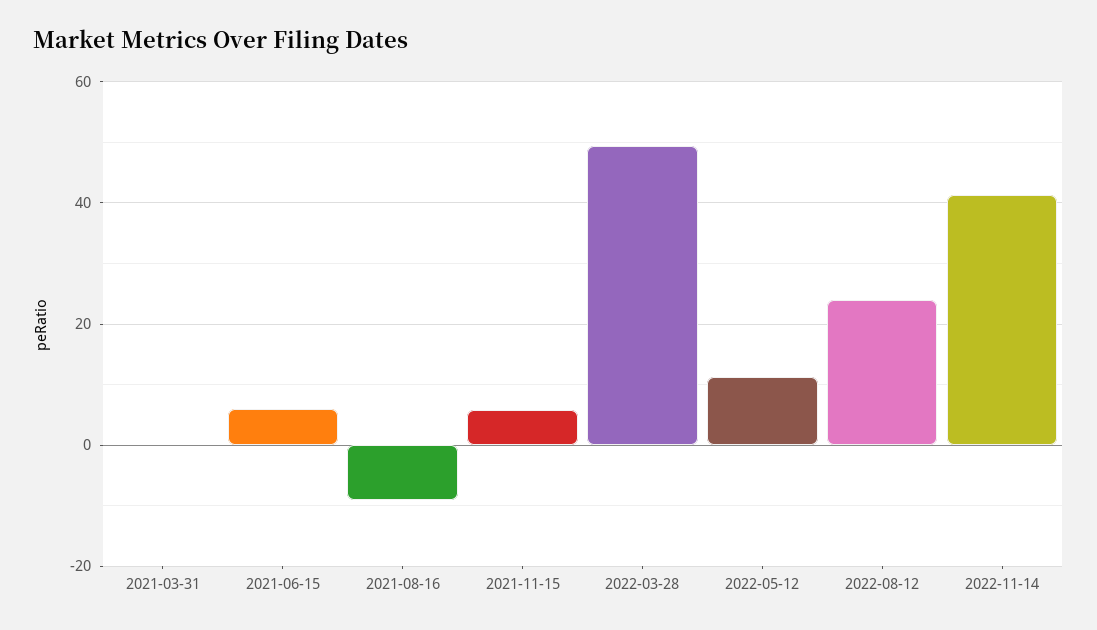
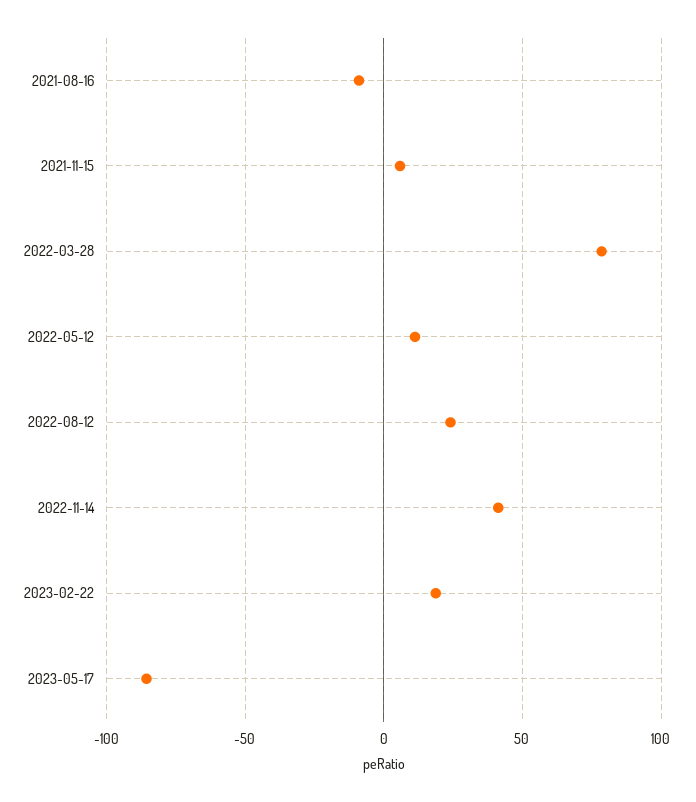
2021-03-31: 0 -> none
2021-06-15: 6 -> none
2022-03-28: 50 -> 80
2023-02-22: none -> 20
2023-05-17: none -> -85

